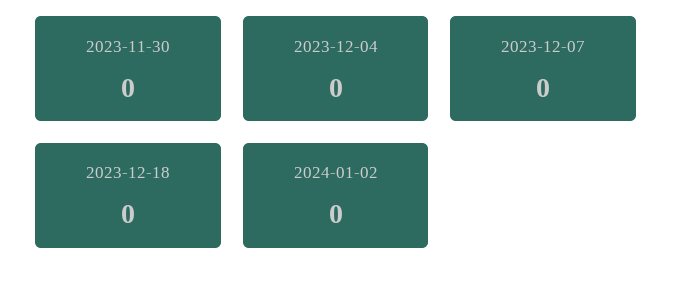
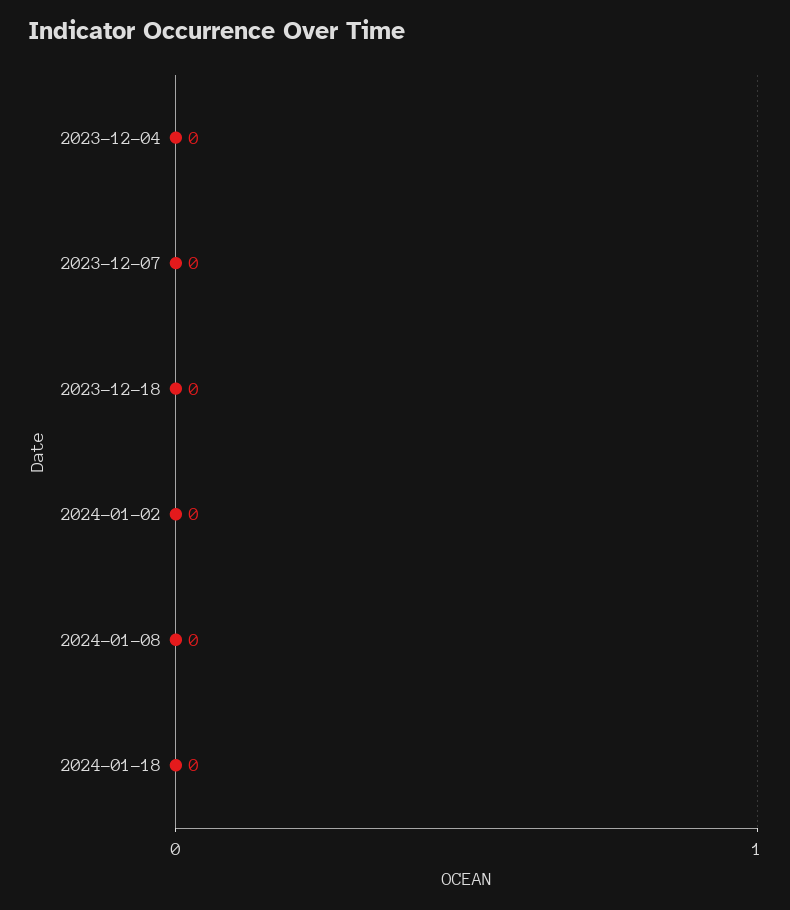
2023-11-30: 0 -> none
2024-01-08: none -> 0
2024-01-18: none -> 0

